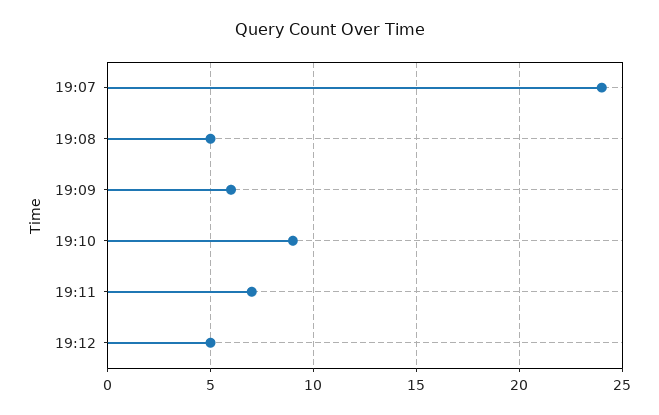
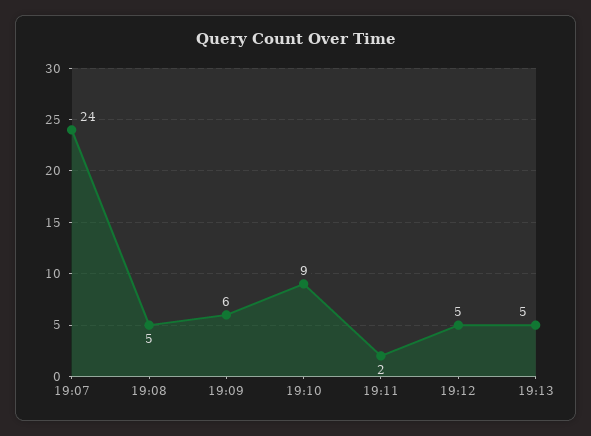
19:11: 7 -> 2
19:13: none -> 5

